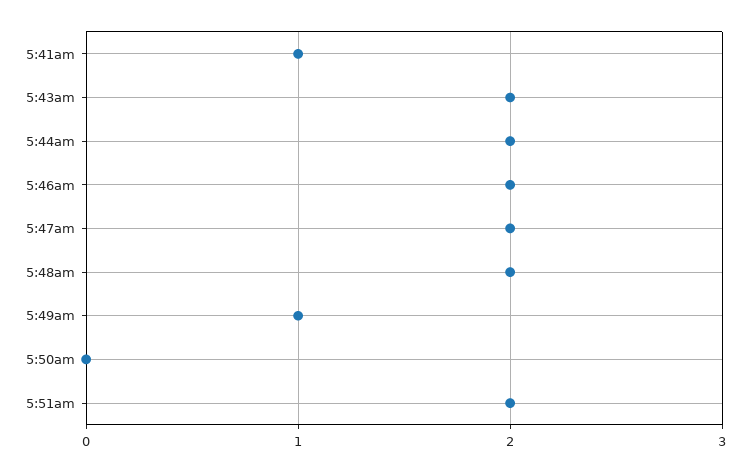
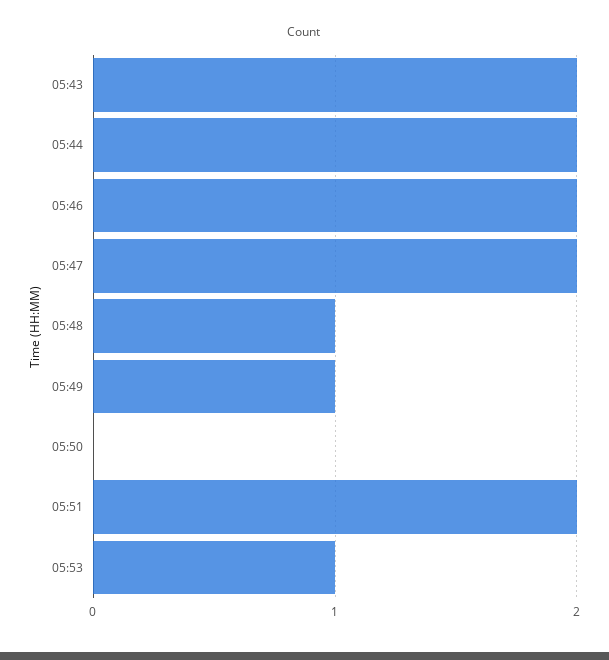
5:41am: 1 -> none
5:48am: 2 -> 1
05:53: none -> 1

